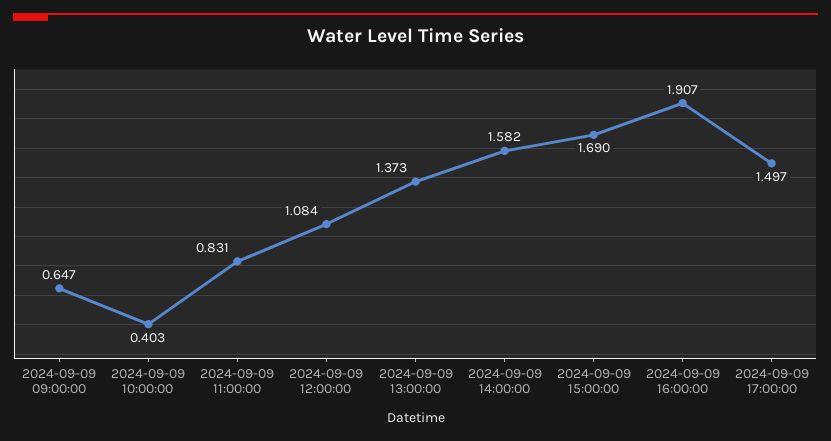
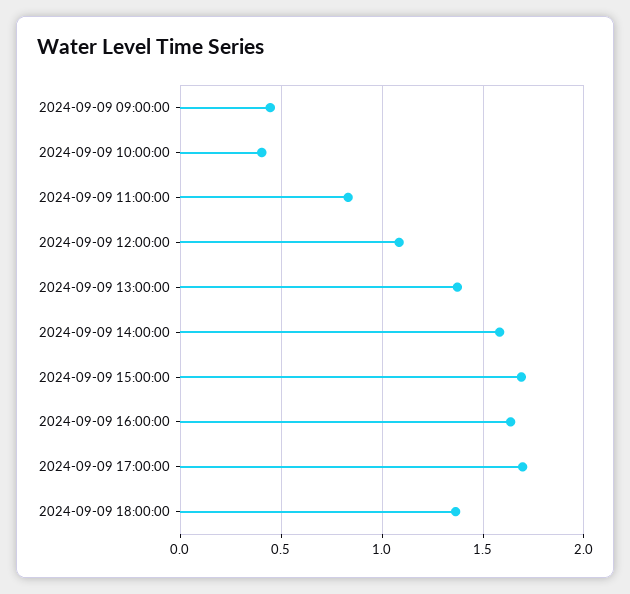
2024-09-09 09:00:00: 0.647 -> 0.45
2024-09-09 16:00:00: 1.907 -> 1.65
2024-09-09 17:00:00: 1.497 -> 1.7
2024-09-09 18:00:00: none -> 1.35

